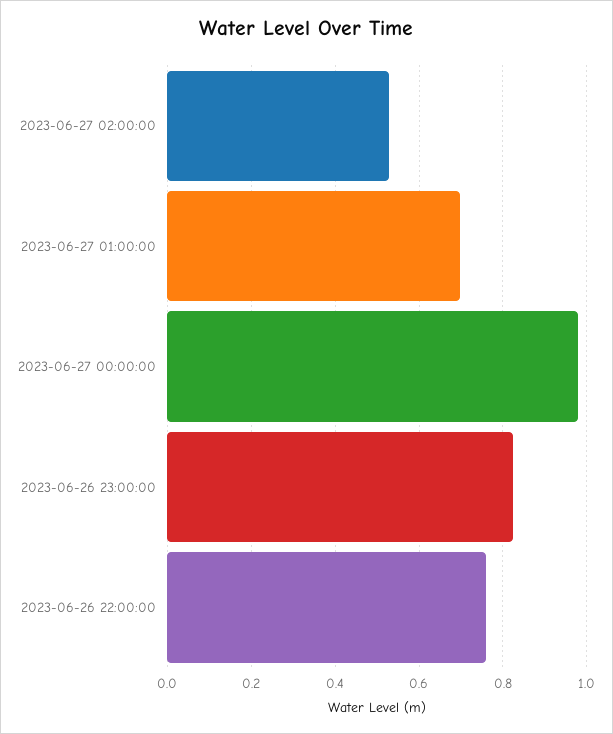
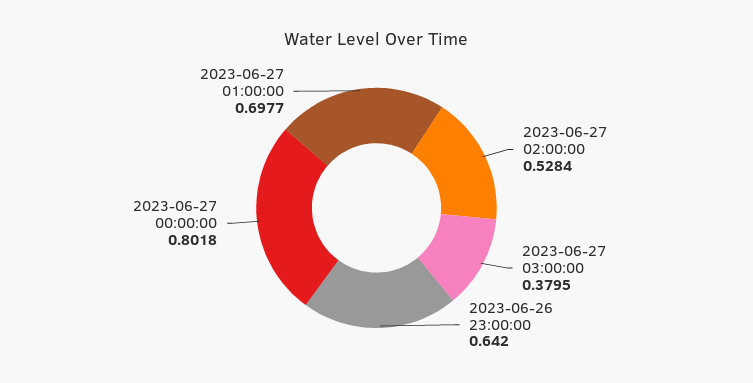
2023-06-27 00:00:00: 0.98 -> 0.8018
2023-06-26 23:00:00: 0.82 -> 0.642
2023-06-26 22:00:00: 0.76 -> none
2023-06-27 03:00:00: none -> 0.3795

